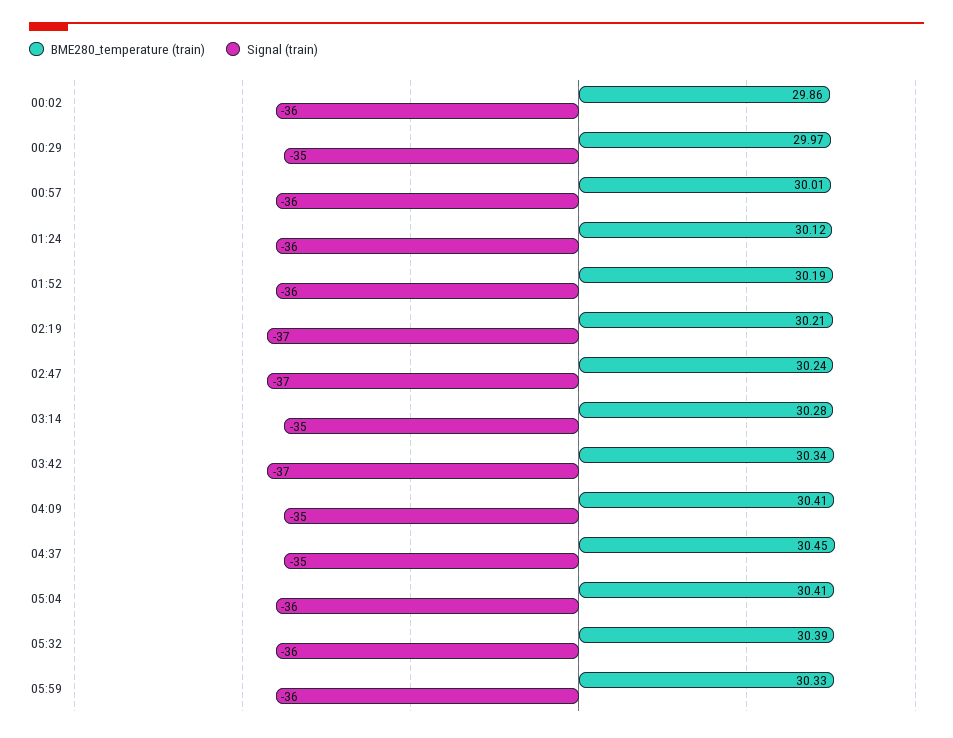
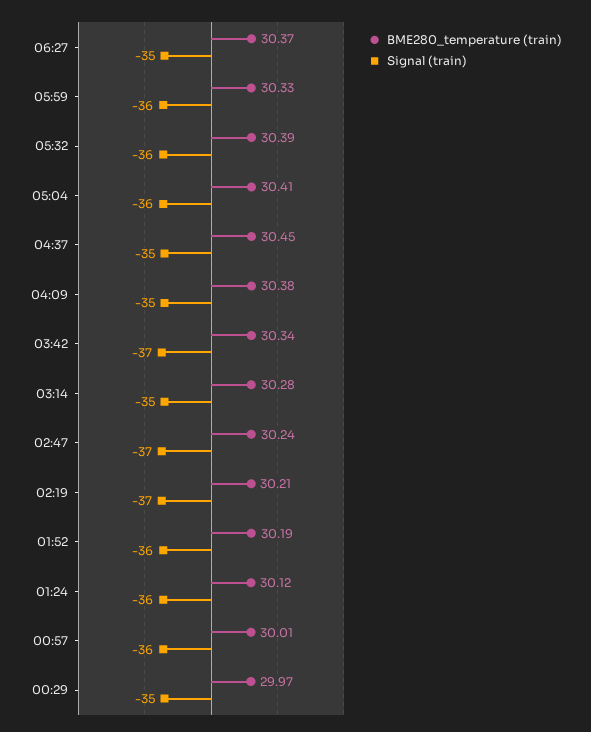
BME280_temperature (train), 00:02: 29.86 -> none
Signal (train), 00:02: -36 -> none
BME280_temperature (train), 04:09: 30.41 -> 30.38
BME280_temperature (train), 06:27: none -> 30.37
Signal (train), 06:27: none -> -35

